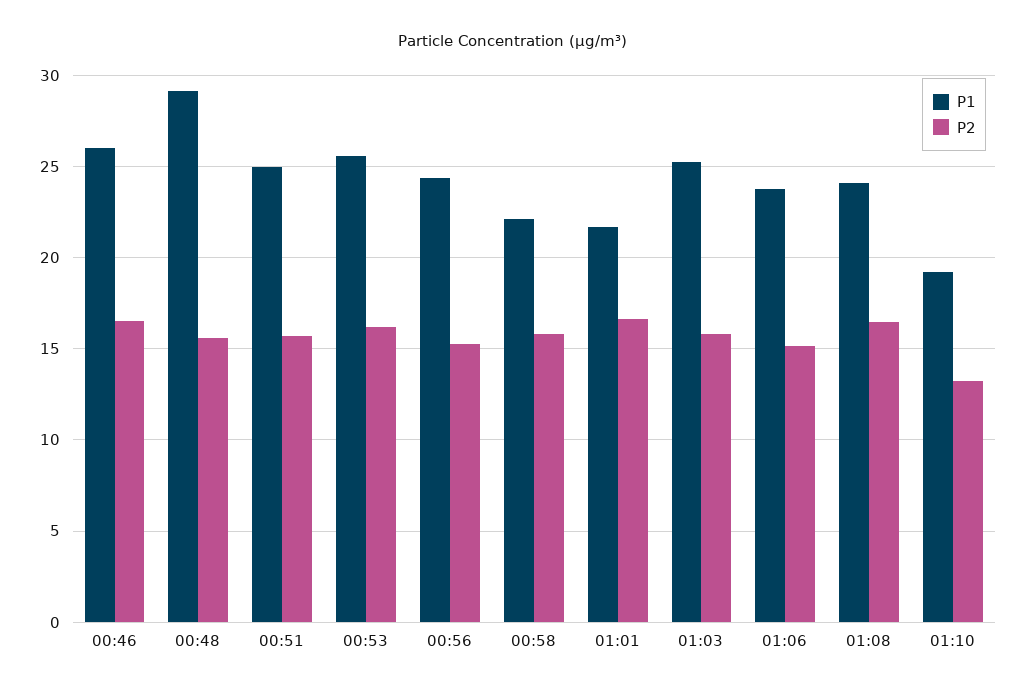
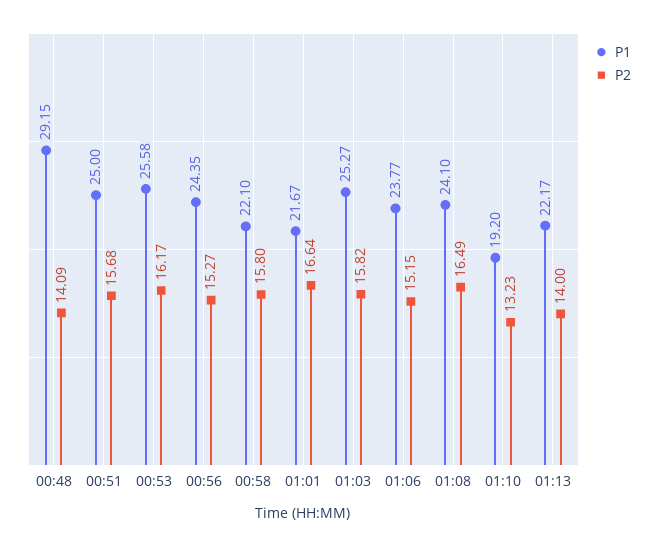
P1, 00:46: 26 -> none
P2, 00:46: 16.5 -> none
P2, 00:48: 15.5 -> 14.09
P1, 01:13: none -> 22.17
P2, 01:13: none -> 14

